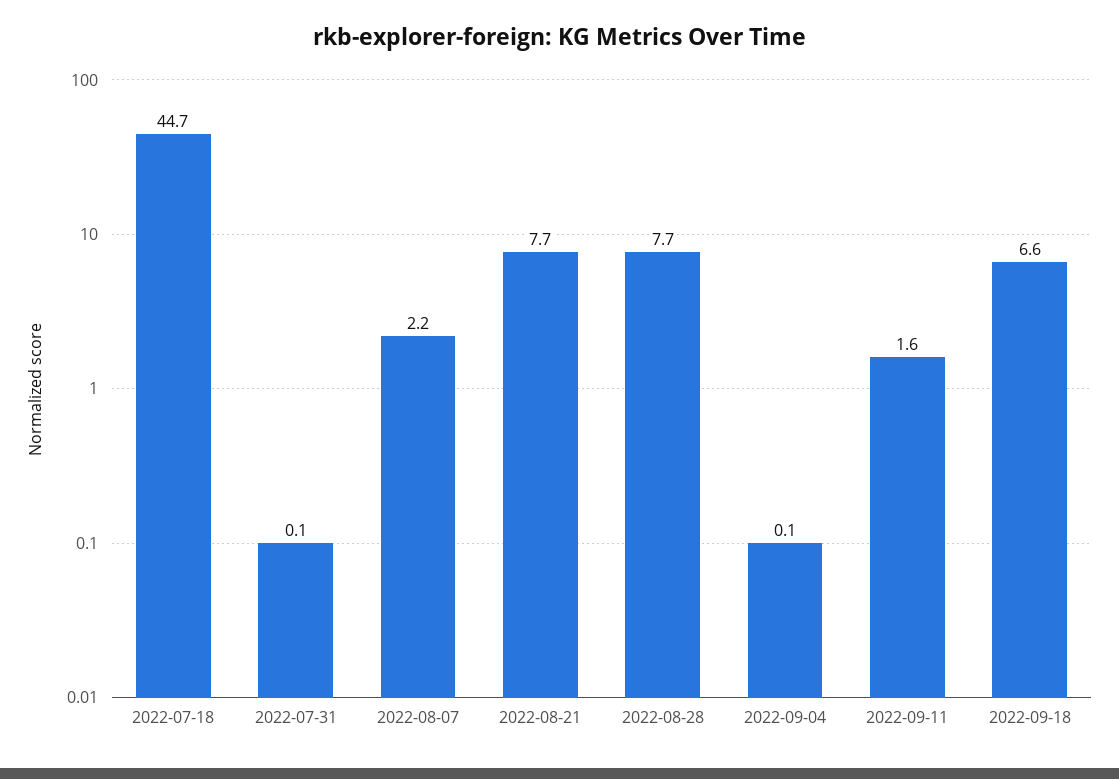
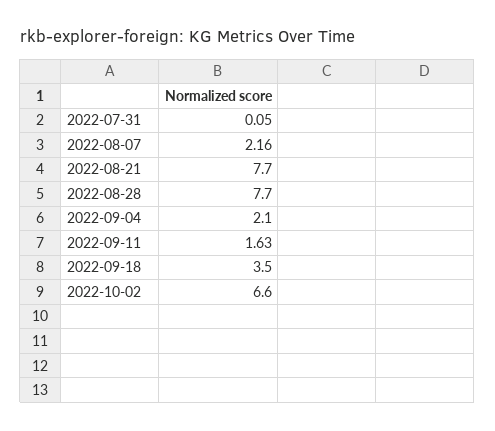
2022-07-18: 44.7 -> none
2022-09-04: 0.1 -> 2.1
2022-09-18: 6.6 -> 3.5
2022-10-02: none -> 6.6

